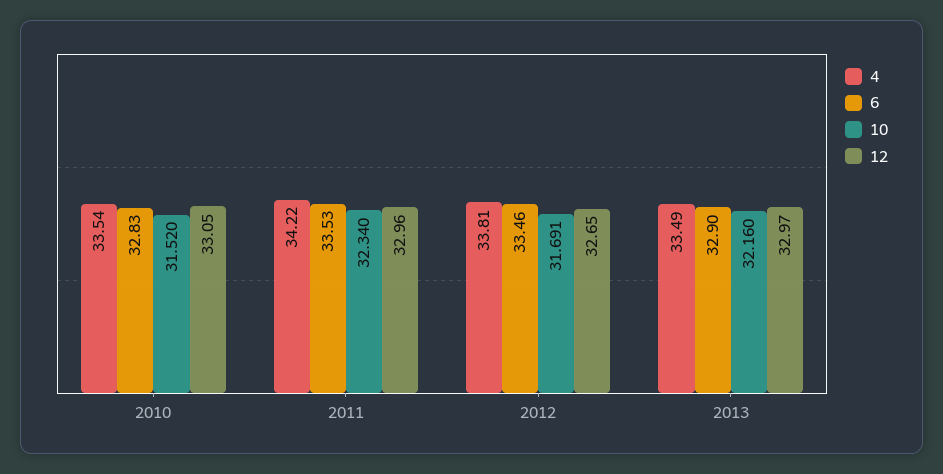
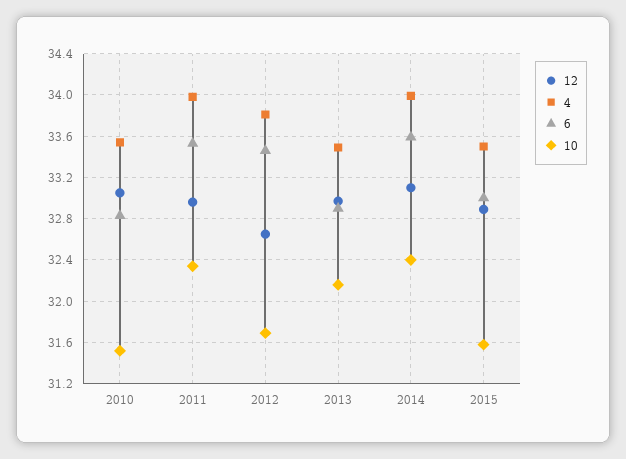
4, 2011: 34.22 -> 34
12, 2014: none -> 33.1
4, 2014: none -> 34
6, 2014: none -> 33.6
10, 2014: none -> 32.4
12, 2015: none -> 32.9
4, 2015: none -> 33.5
6, 2015: none -> 33
10, 2015: none -> 31.6

